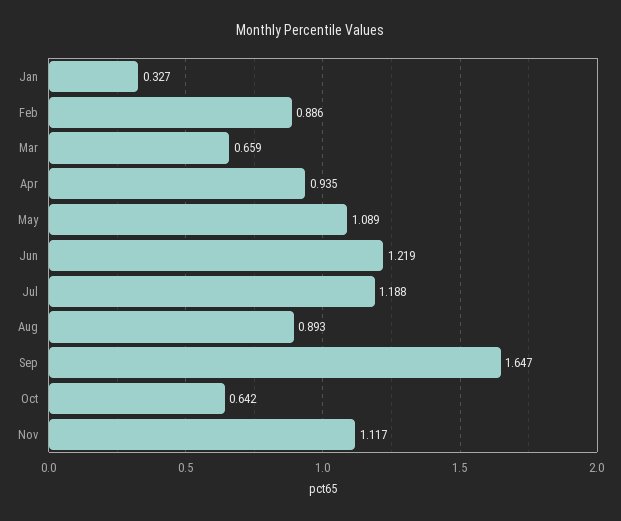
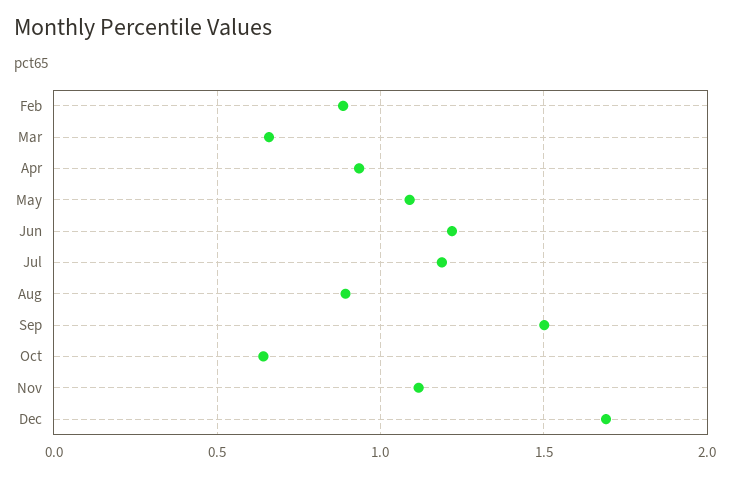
Jan: 0.327 -> none
Sep: 1.647 -> 1.5
Dec: none -> 1.7

